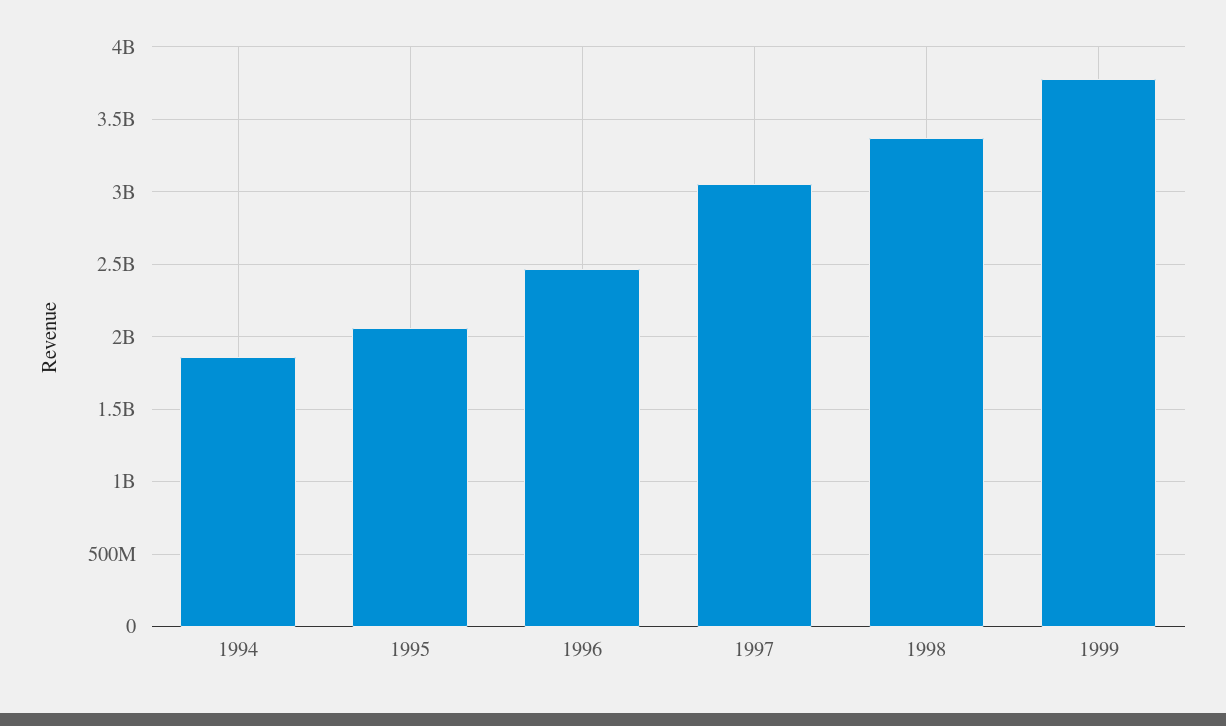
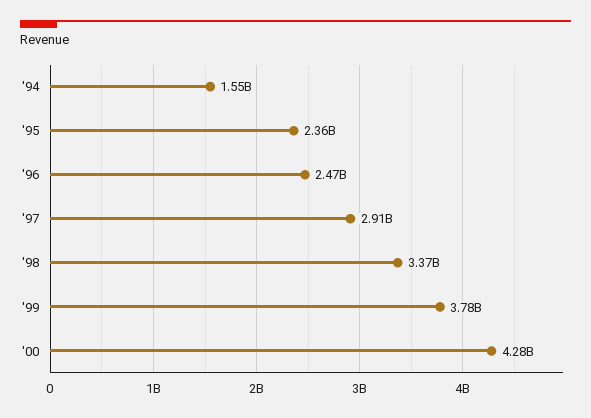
1994: 1850000000 -> 1550000000
1995: 2050000000 -> 2360000000
1997: 3050000000 -> 2910000000
'00: none -> 4280000000

